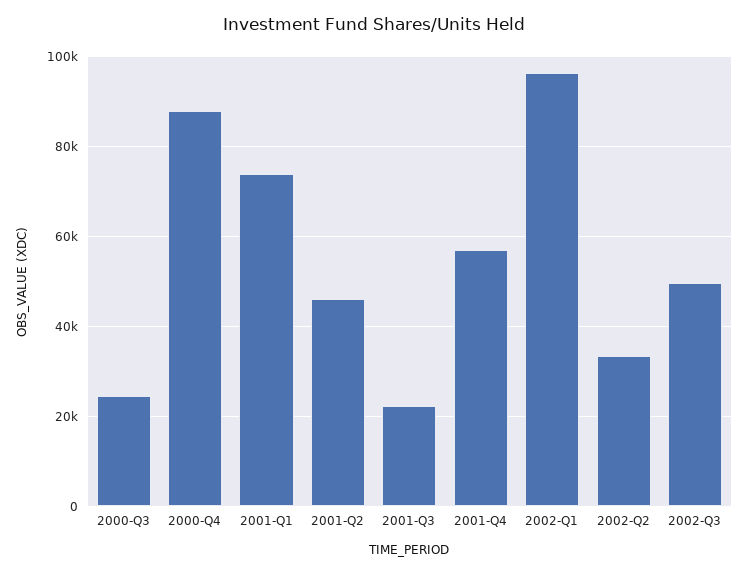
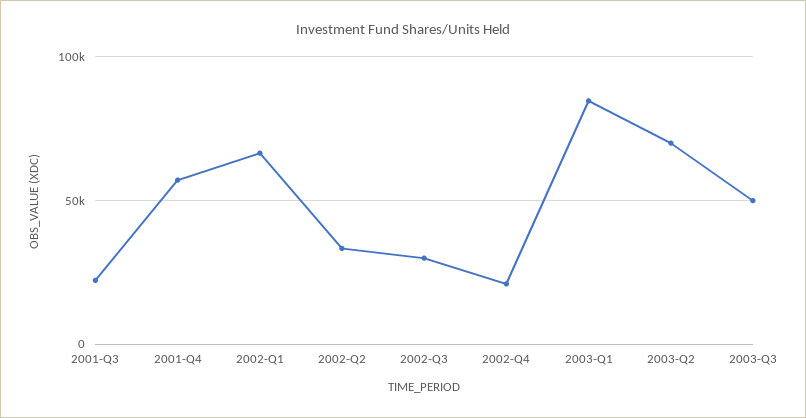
2000-Q3: 24000 -> none
2000-Q4: 88000 -> none
2001-Q1: 74000 -> none
2001-Q2: 46000 -> none
2002-Q1: 96000 -> 65000
2002-Q3: 50000 -> 30000
2002-Q4: none -> 20000
2003-Q1: none -> 85000
2003-Q2: none -> 70000
2003-Q3: none -> 50000

